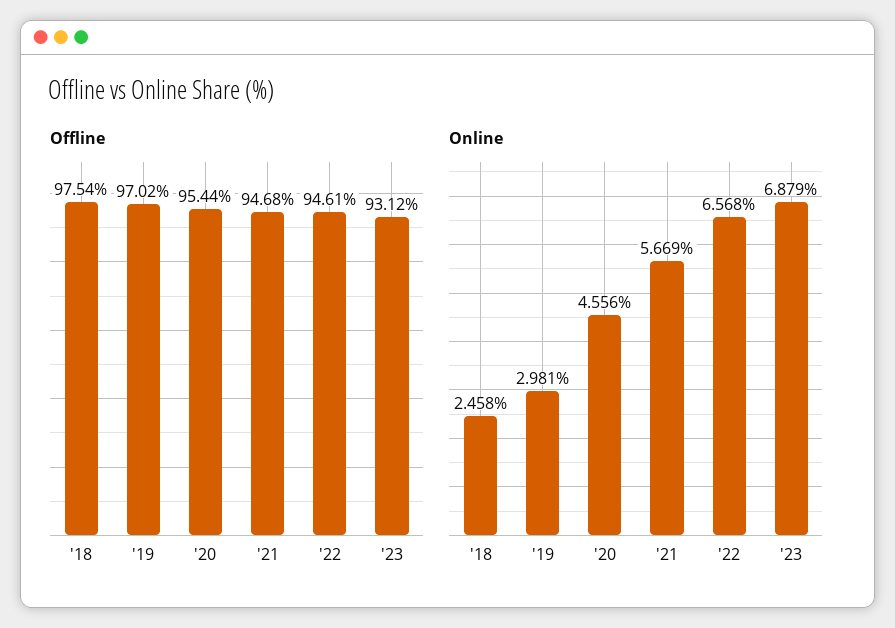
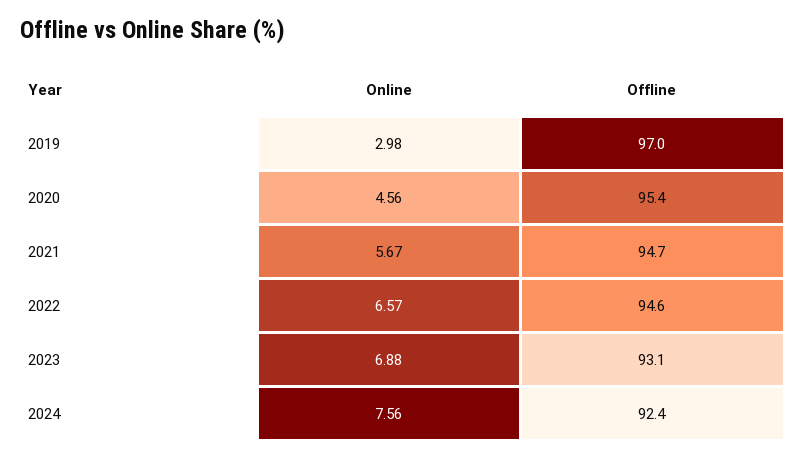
Offline, '18: 97.54 -> none
Online, '18: 2.458 -> none
Online, 2024: none -> 7.56
Offline, 2024: none -> 92.4

